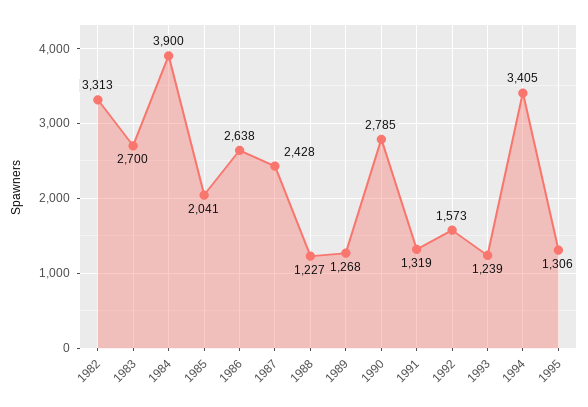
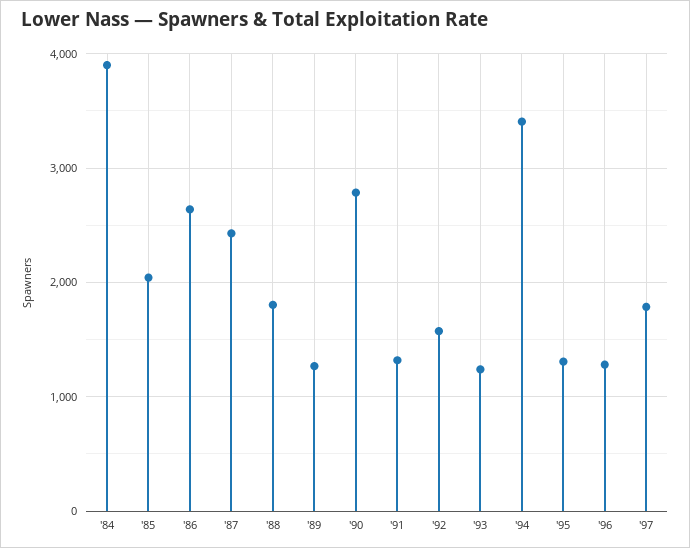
1982: 3313 -> none
1983: 2700 -> none
1988: 1227 -> 1800
'96: none -> 1300
'97: none -> 1800

